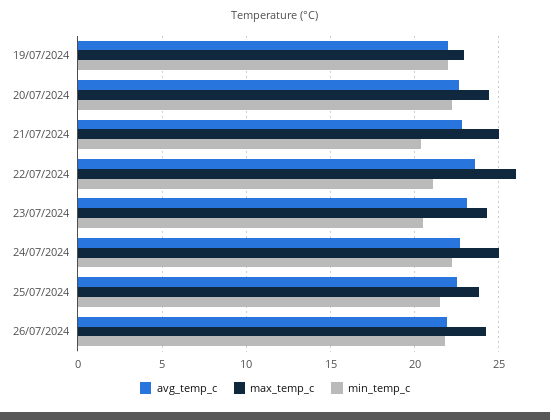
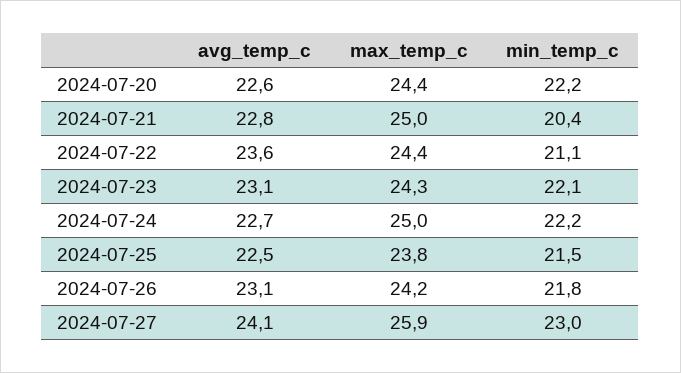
avg_temp_c, 19/07/2024: 22 -> none
max_temp_c, 19/07/2024: 23 -> none
min_temp_c, 19/07/2024: 22 -> none
max_temp_c, 22/07/2024: 26 -> 24.4
min_temp_c, 23/07/2024: 20.5 -> 22.1
avg_temp_c, 26/07/2024: 22 -> 23.1
avg_temp_c, 2024-07-27: none -> 24.1
max_temp_c, 2024-07-27: none -> 25.9
min_temp_c, 2024-07-27: none -> 23

